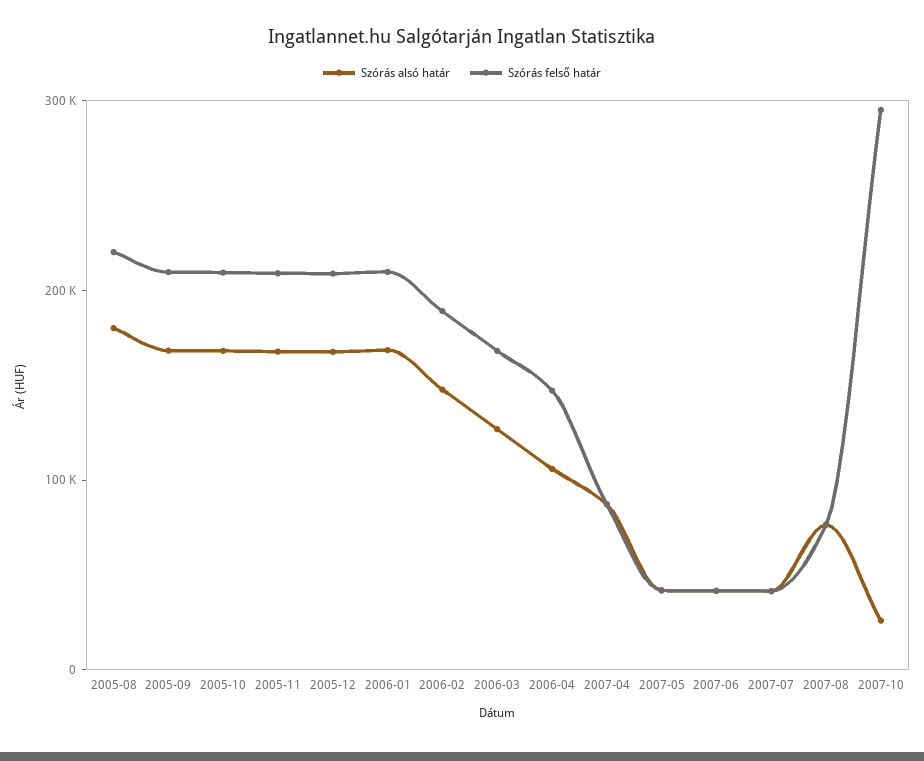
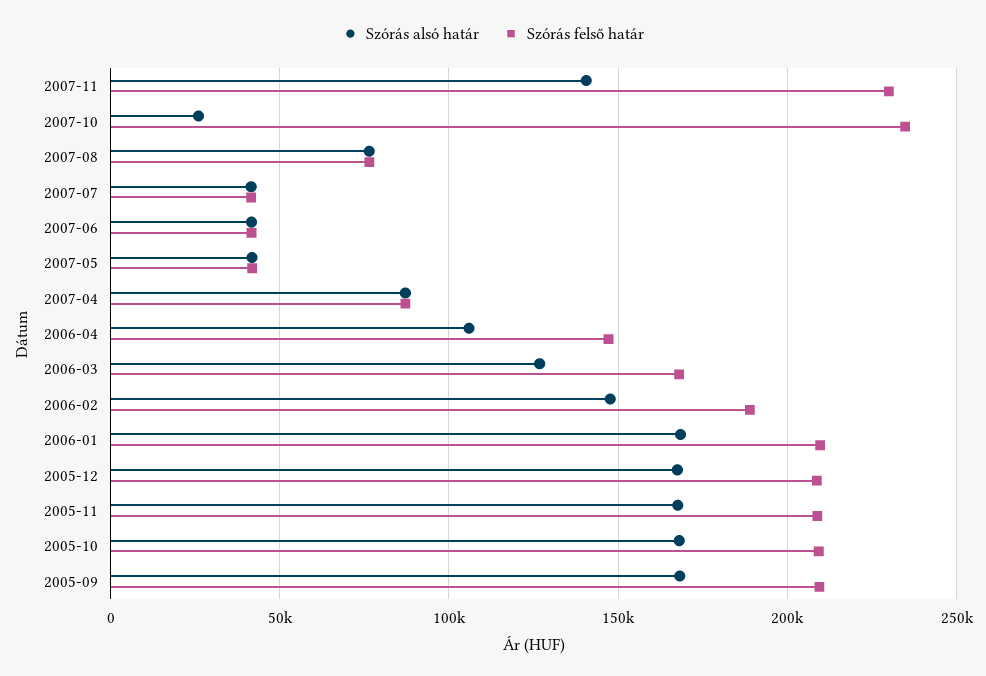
Szórás alsó határ, 2005-08: 180000 -> none
Szórás felső határ, 2005-08: 220000 -> none
Szórás felső határ, 2007-10: 300000 -> 235000
Szórás alsó határ, 2007-11: none -> 140000
Szórás felső határ, 2007-11: none -> 230000

